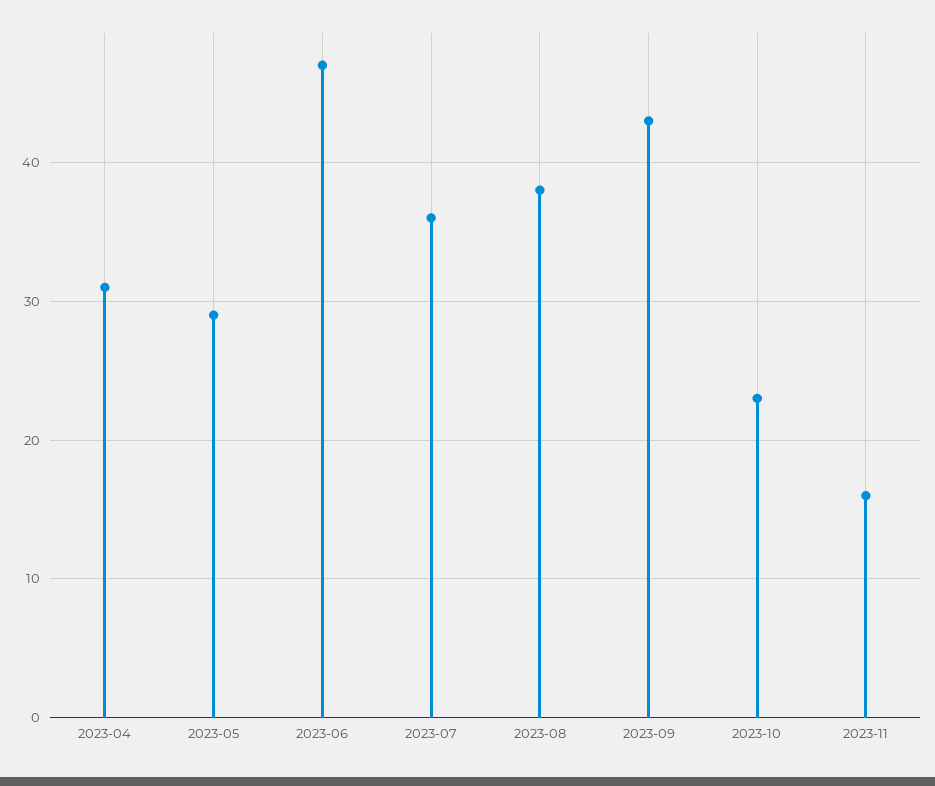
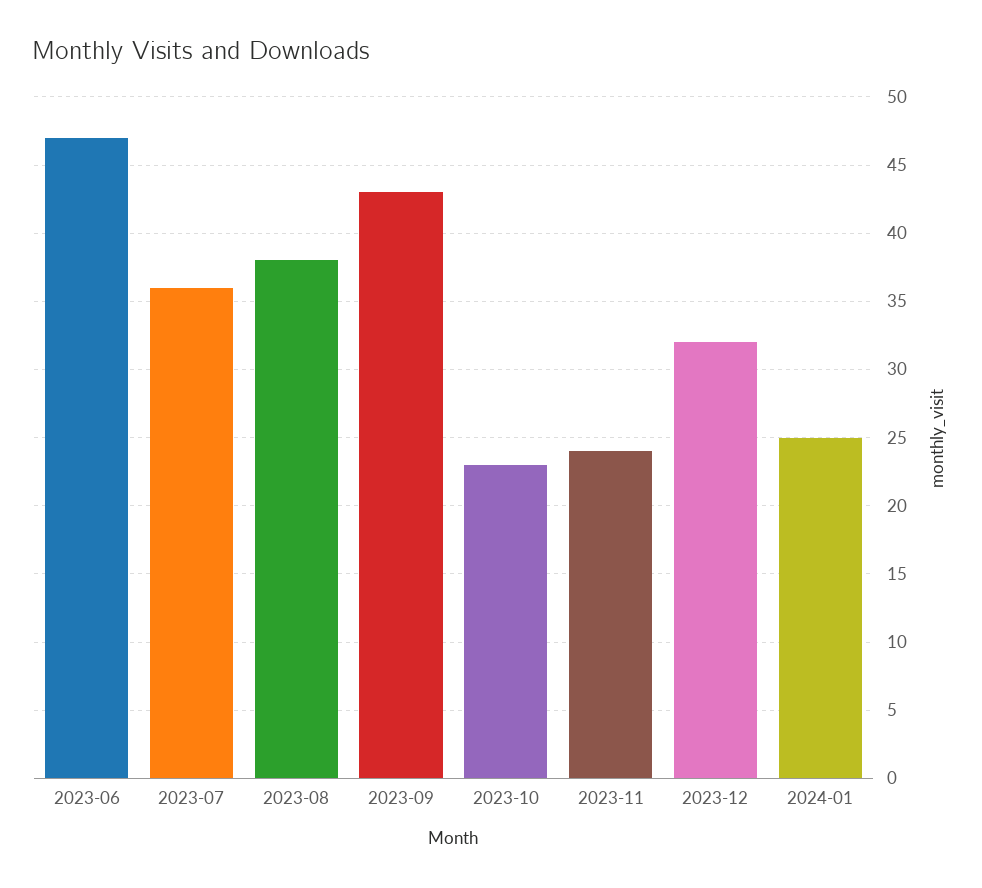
2023-04: 31 -> none
2023-05: 29 -> none
2023-11: 16 -> 24
2023-12: none -> 32
2024-01: none -> 25

